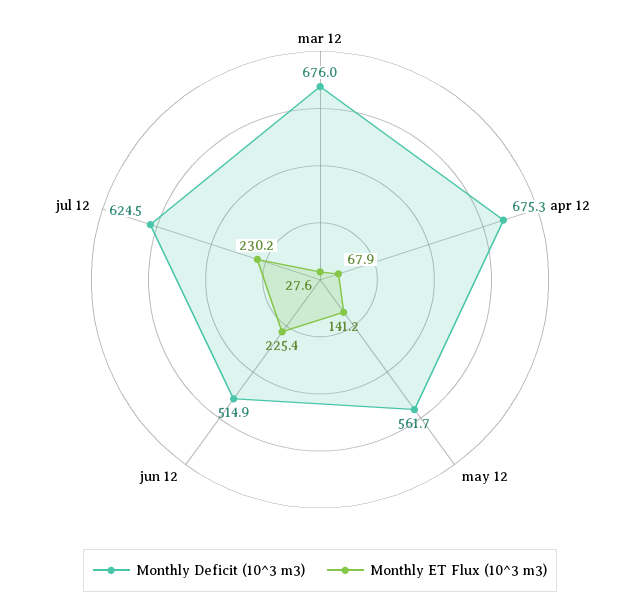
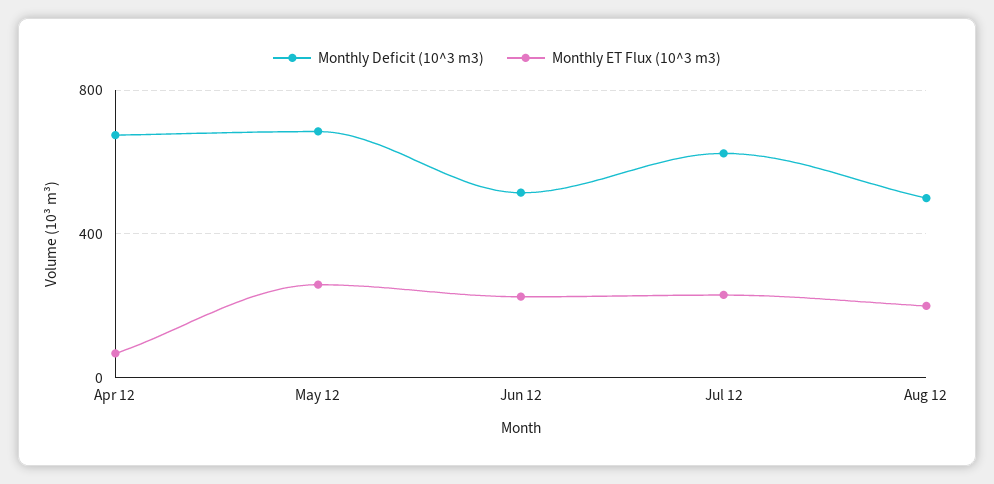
Monthly Deficit (10^3 m3), mar 12: 676 -> none
Monthly ET Flux (10^3 m3), mar 12: 27.6 -> none
Monthly Deficit (10^3 m3), may 12: 561.7 -> 700
Monthly ET Flux (10^3 m3), may 12: 141.2 -> 250
Monthly Deficit (10^3 m3), Aug 12: none -> 500
Monthly ET Flux (10^3 m3), Aug 12: none -> 200

